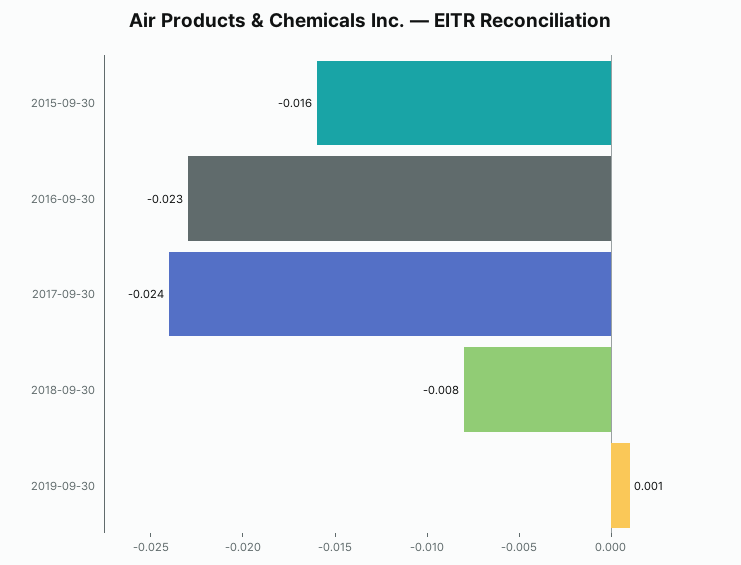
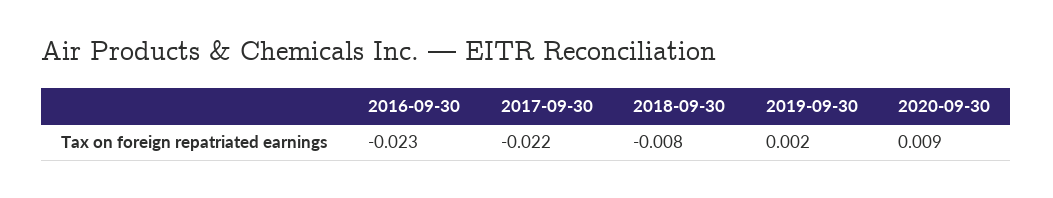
2015-09-30: -0.016 -> none
2017-09-30: -0.024 -> -0.022
2019-09-30: 0.001 -> 0.002
2020-09-30: none -> 0.009

